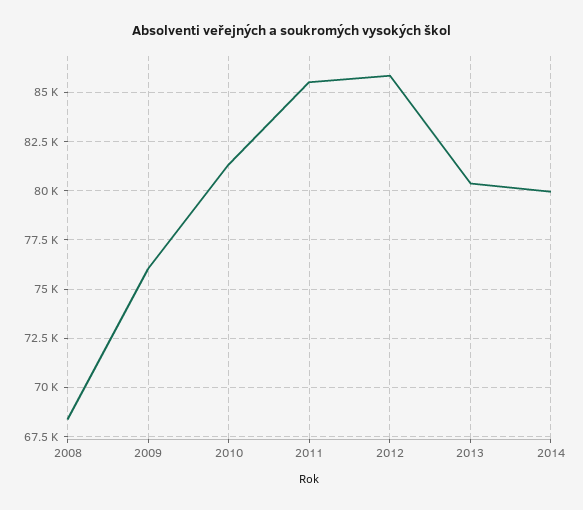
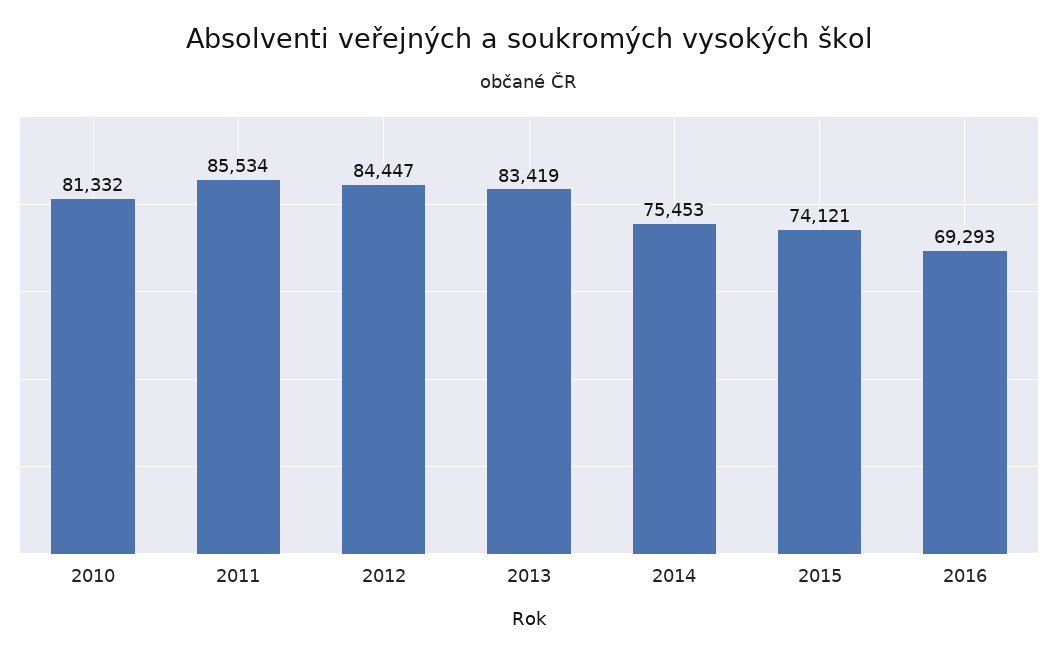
2008: 68500 -> none
2009: 76000 -> none
2012: 86000 -> 84447
2013: 80500 -> 83419
2014: 80000 -> 75453
2015: none -> 74121
2016: none -> 69293

